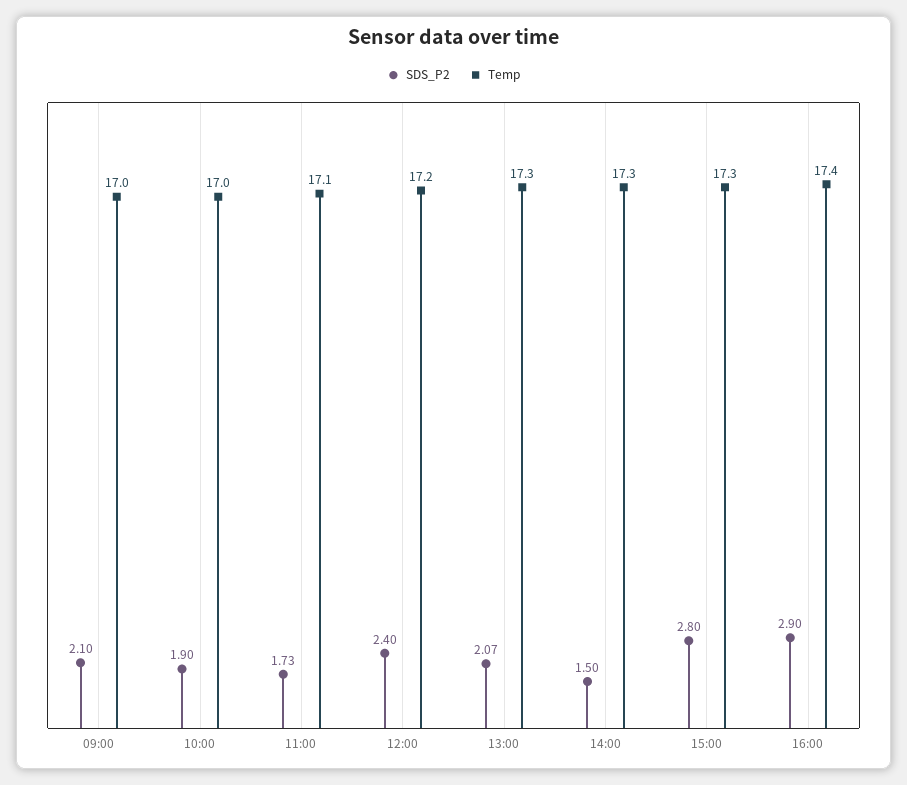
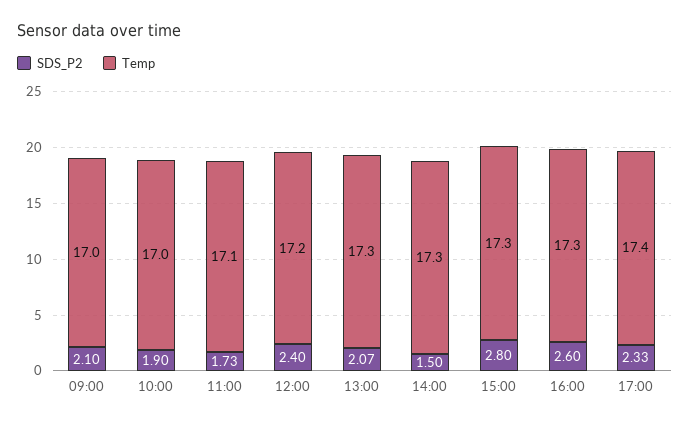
SDS_P2, 16:00: 2.9 -> 2.6
Temp, 16:00: 17.4 -> 17.3
SDS_P2, 17:00: none -> 2.33
Temp, 17:00: none -> 17.4

